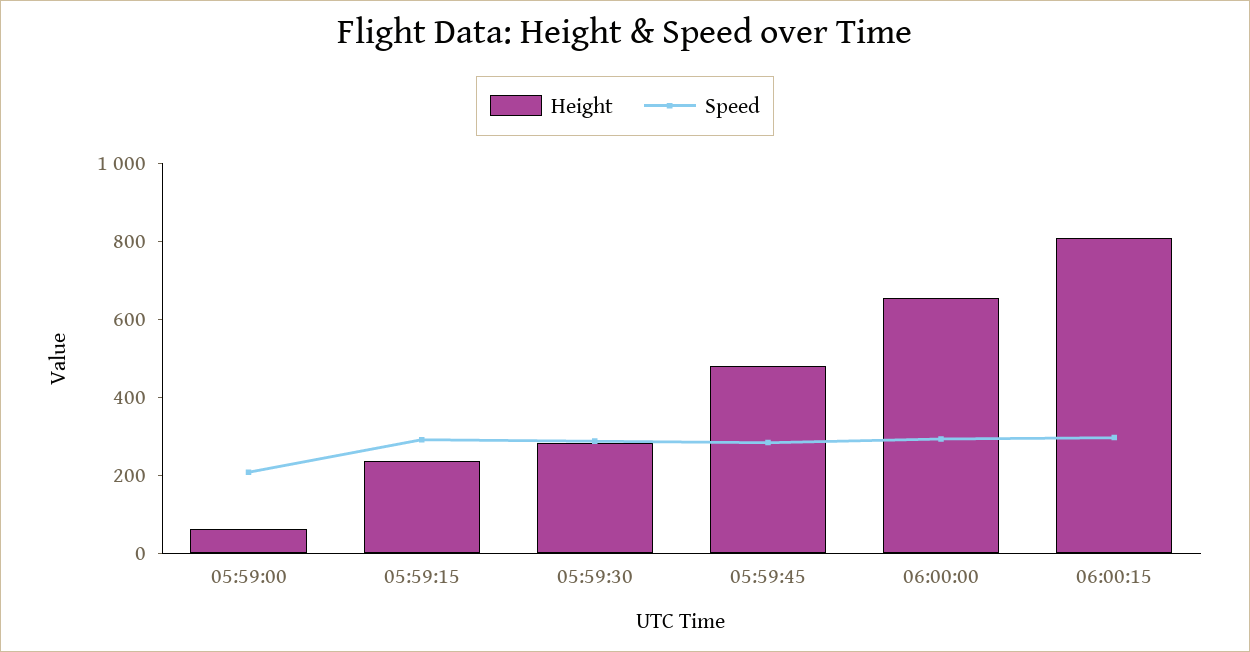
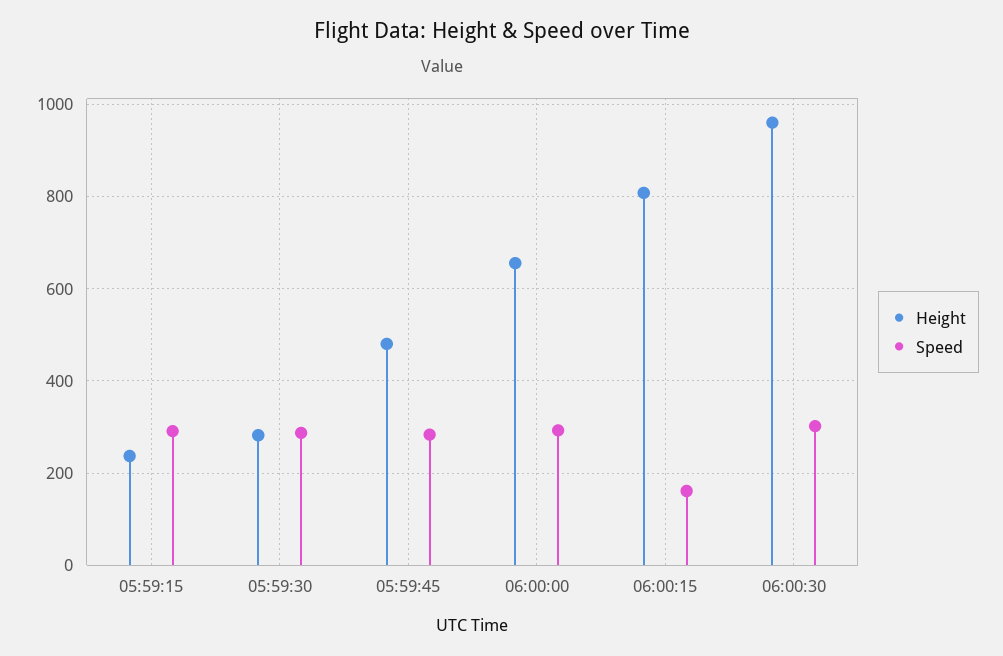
Height, 05:59:00: 50 -> none
Speed, 05:59:00: 200 -> none
Speed, 06:00:15: 300 -> 160
Height, 06:00:30: none -> 960
Speed, 06:00:30: none -> 300

